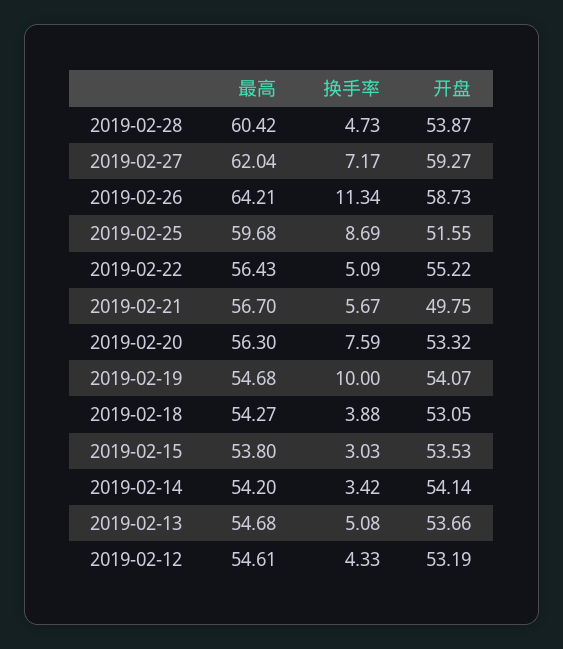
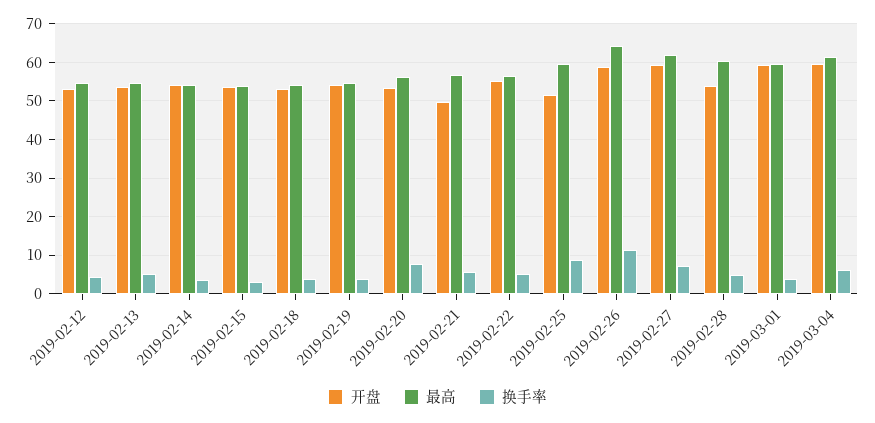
换手率, 2019-02-19: 10 -> 4
开盘, 2019-03-01: none -> 60
最高, 2019-03-01: none -> 60
换手率, 2019-03-01: none -> 4
开盘, 2019-03-04: none -> 60
最高, 2019-03-04: none -> 62
换手率, 2019-03-04: none -> 6

